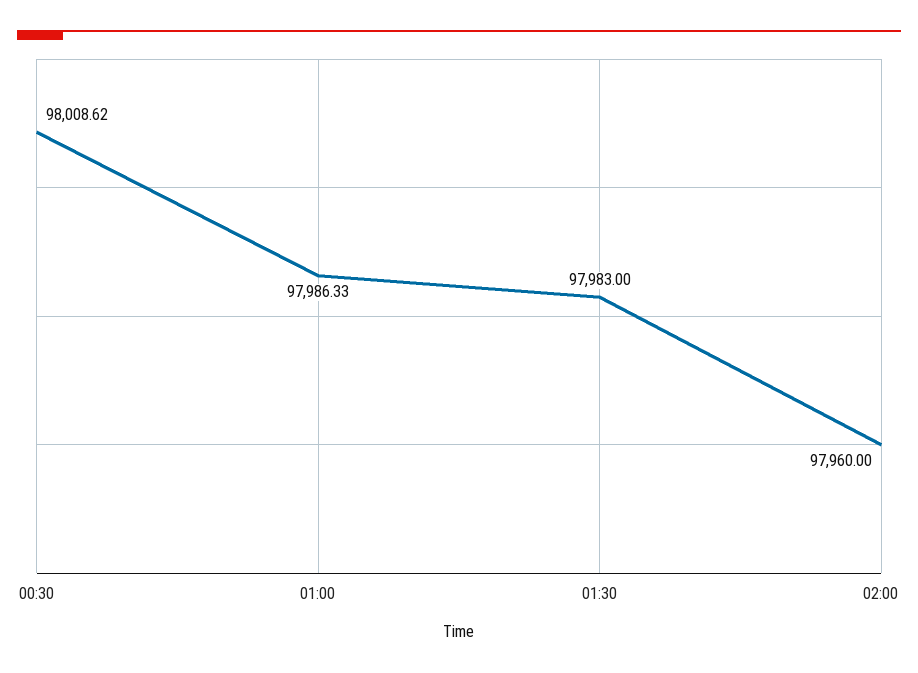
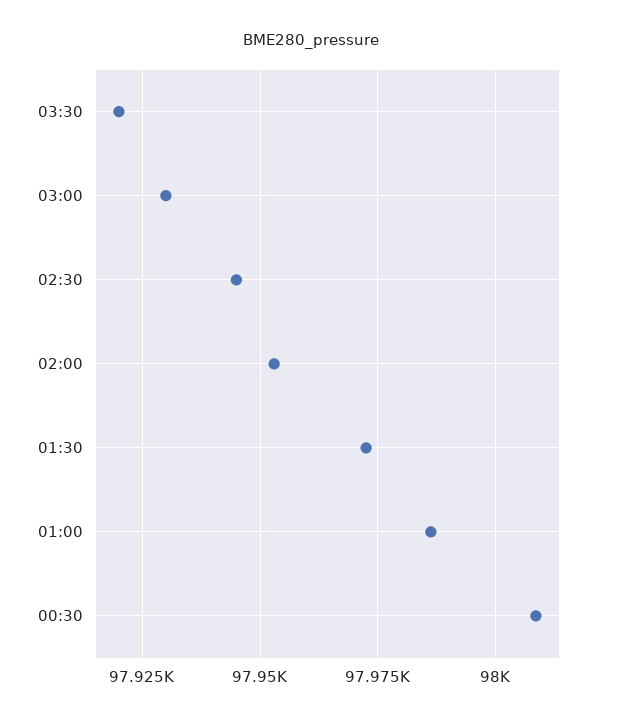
01:30: 97983 -> 97972.5
02:00: 97960 -> 97952.5
03:30: none -> 97920
03:00: none -> 97930
02:30: none -> 97945

